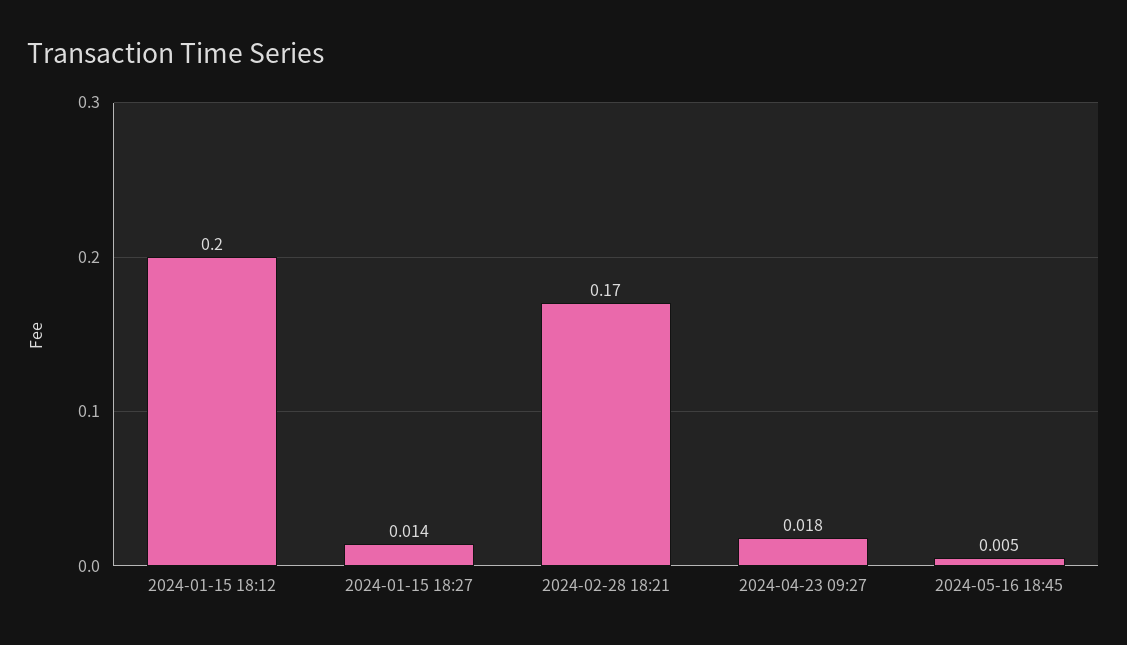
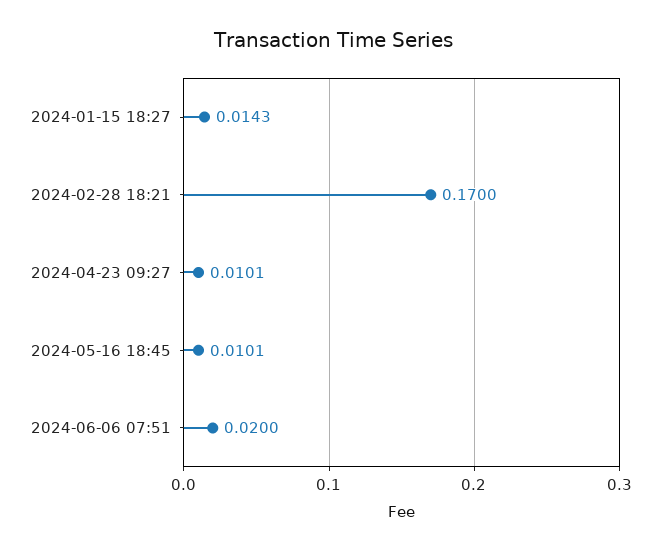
2024-01-15 18:12: 0.2 -> none
2024-04-23 09:27: 0.018 -> 0.0101
2024-05-16 18:45: 0.005 -> 0.0101
2024-06-06 07:51: none -> 0.02

